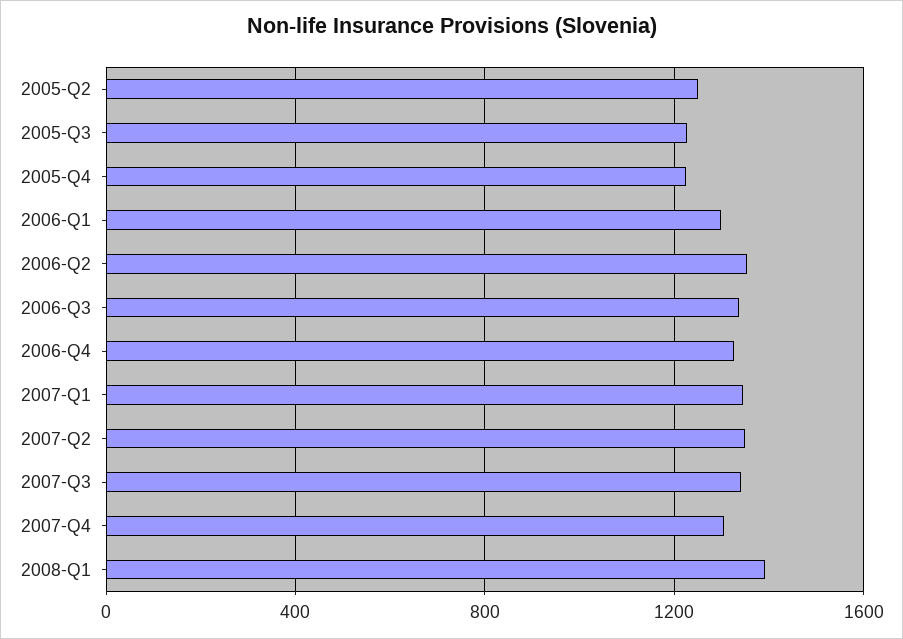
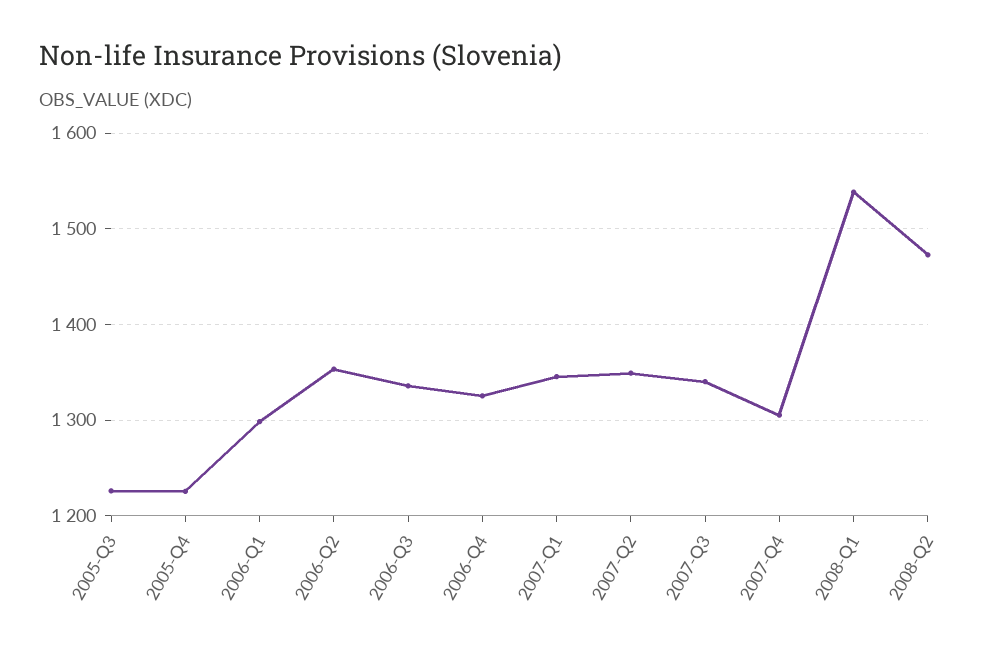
2005-Q2: 1250 -> none
2008-Q1: 1400 -> 1540
2008-Q2: none -> 1470

